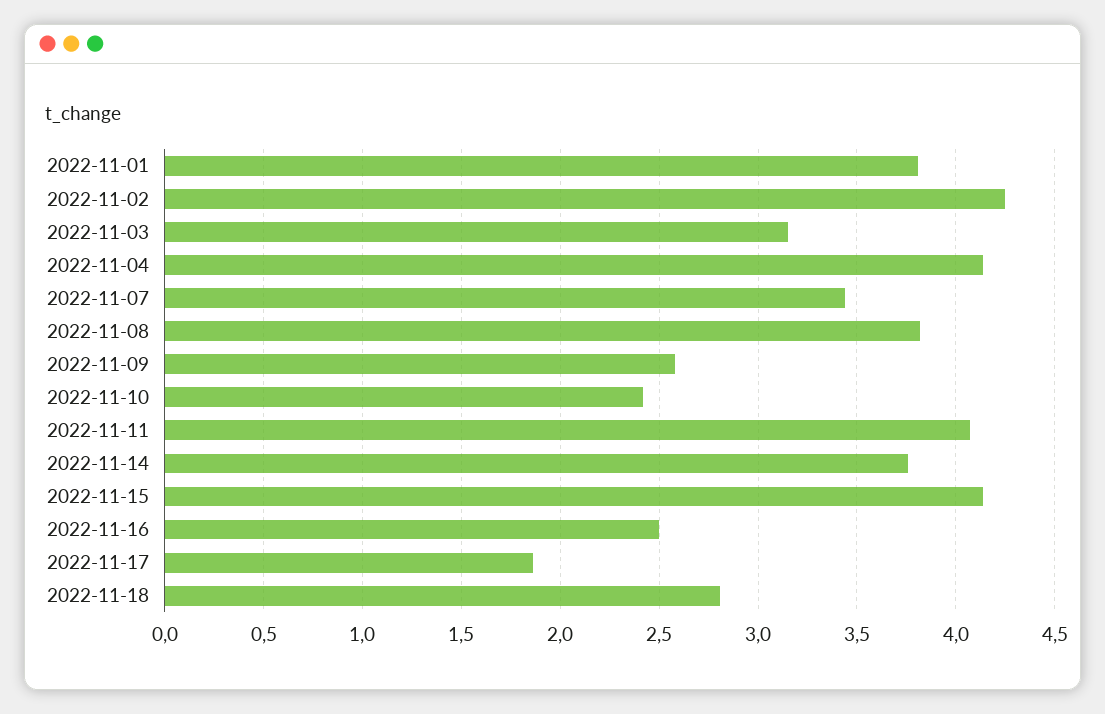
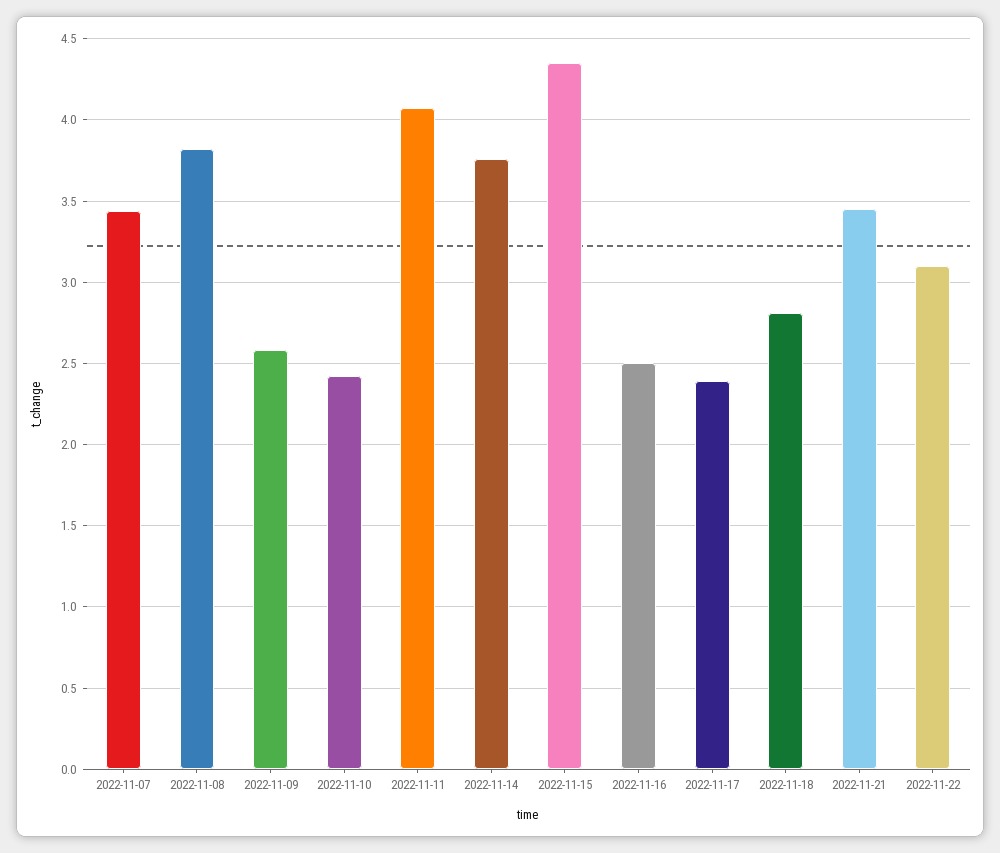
2022-11-01: 3.8 -> none
2022-11-02: 4.25 -> none
2022-11-03: 3.15 -> none
2022-11-04: 4.15 -> none
2022-11-15: 4.15 -> 4.35
2022-11-17: 1.85 -> 2.4
2022-11-21: none -> 3.45
2022-11-22: none -> 3.1

